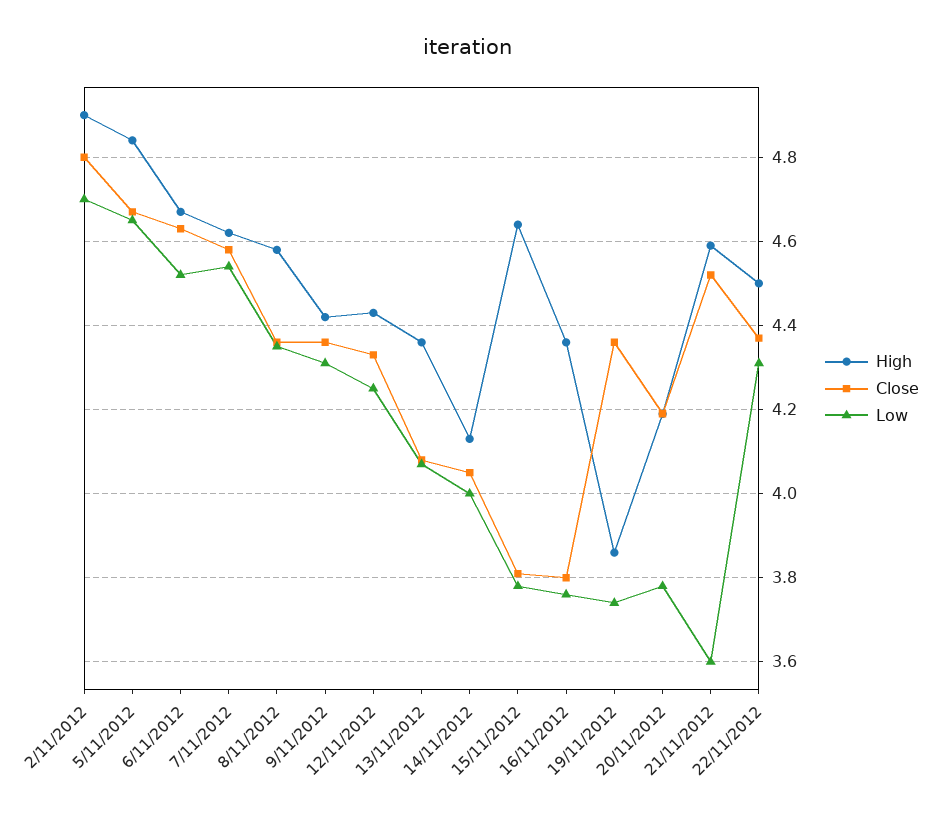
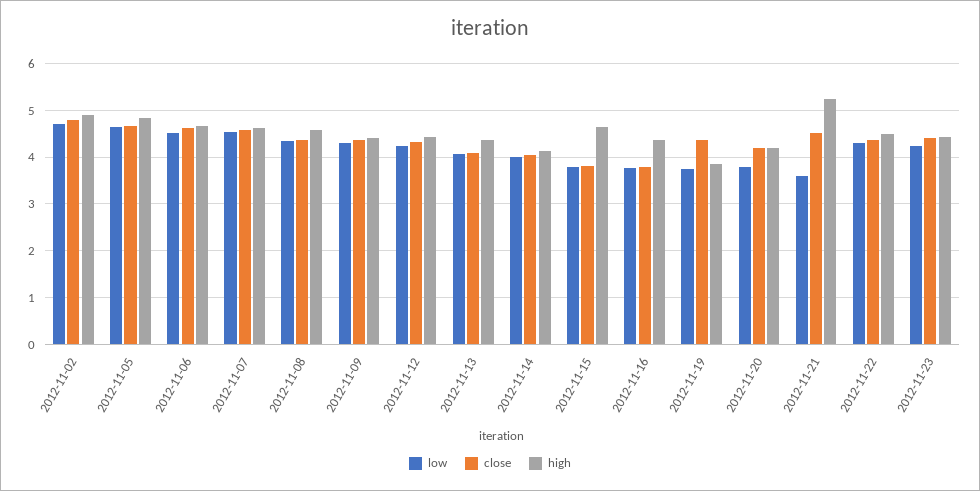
High, 21/11/2012: 4.6 -> 5.2
Low, 2012-11-23: none -> 4.2
Close, 2012-11-23: none -> 4.4
High, 2012-11-23: none -> 4.4

